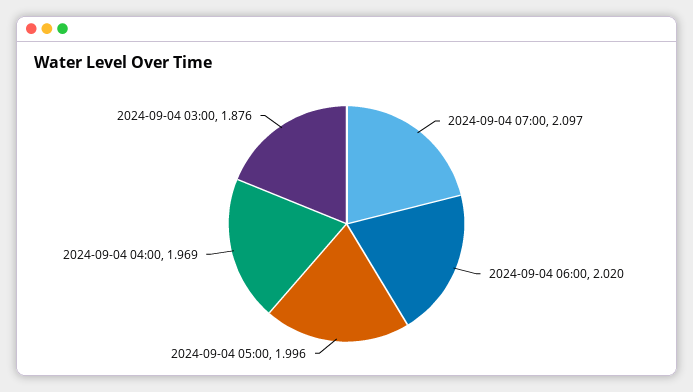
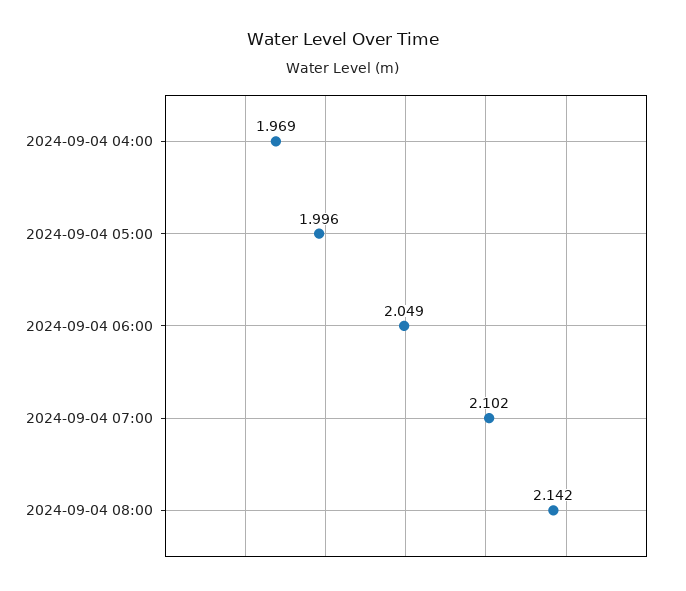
2024-09-04 07:00: 2.097 -> 2.102
2024-09-04 06:00: 2.02 -> 2.049
2024-09-04 03:00: 1.876 -> none
2024-09-04 08:00: none -> 2.142

